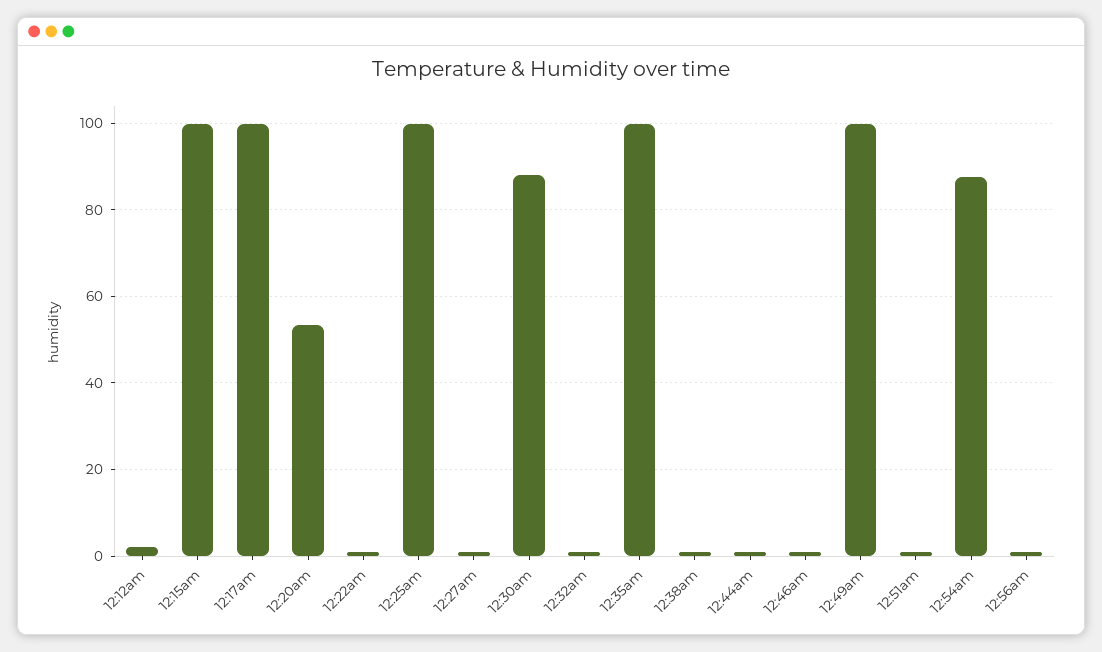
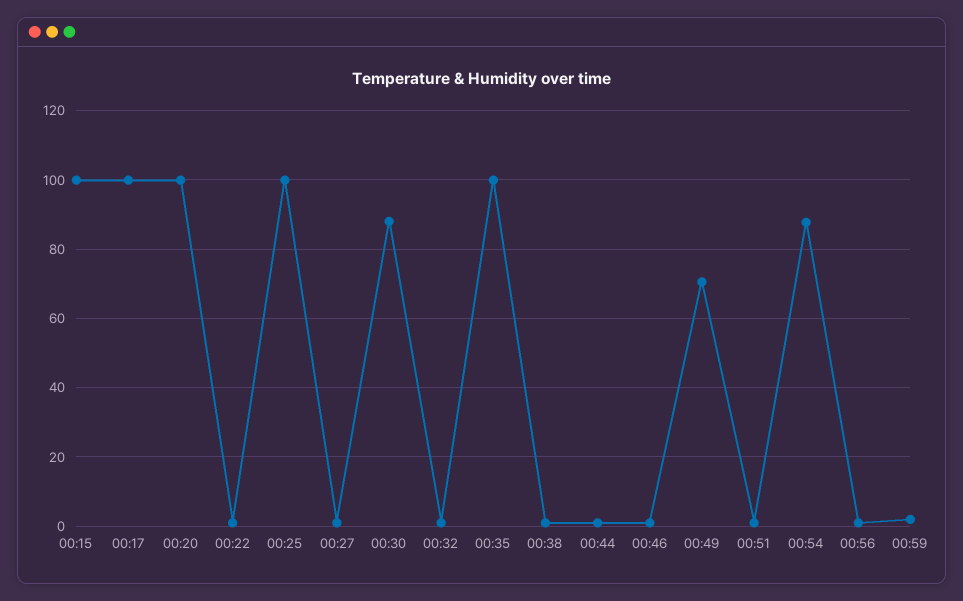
12:12am: 2 -> none
12:20am: 54 -> 100
12:49am: 100 -> 70
00:59: none -> 2

